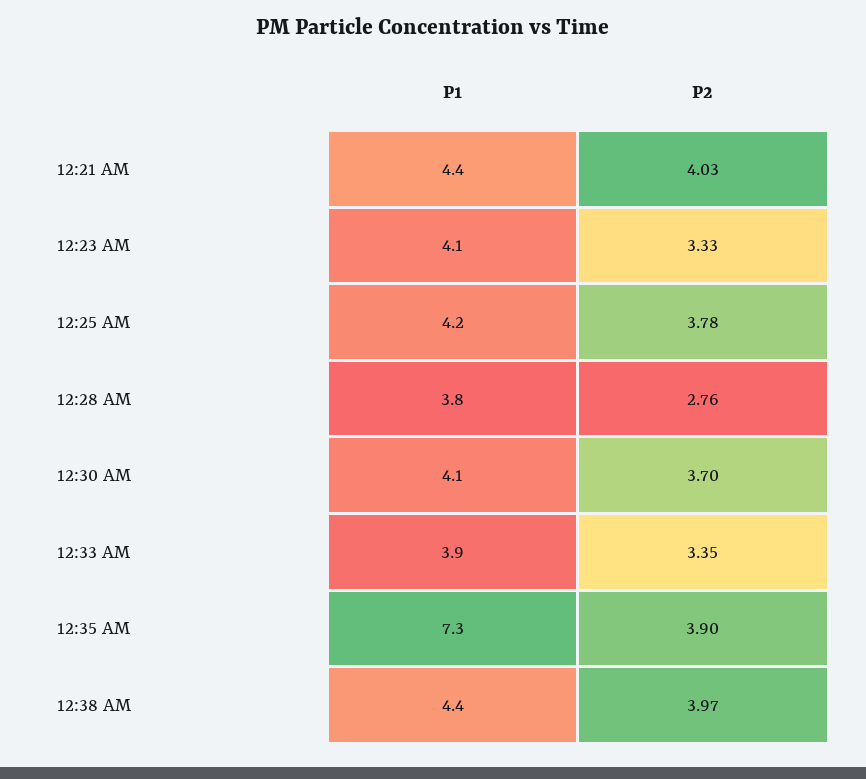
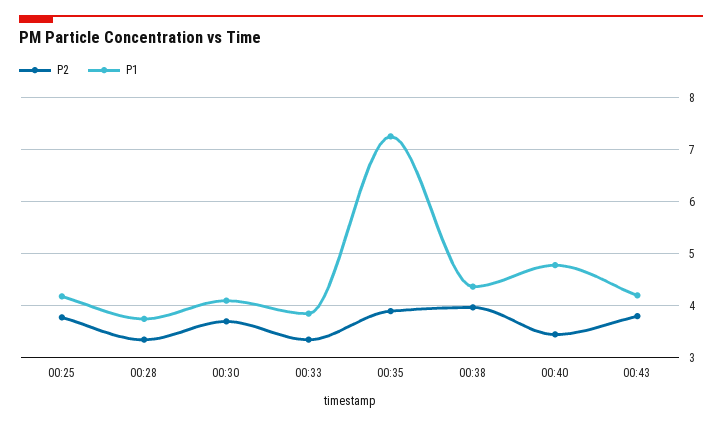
P1, 12:21 AM: 4.4 -> none
P2, 12:21 AM: 4.03 -> none
P1, 12:23 AM: 4.1 -> none
P2, 12:23 AM: 3.33 -> none
P2, 12:28 AM: 2.76 -> 3.4
P2, 00:40: none -> 3.4
P1, 00:40: none -> 4.8
P2, 00:43: none -> 3.8
P1, 00:43: none -> 4.2

